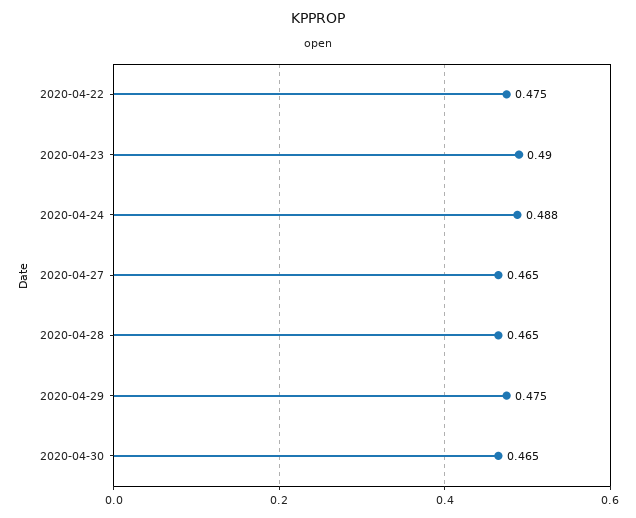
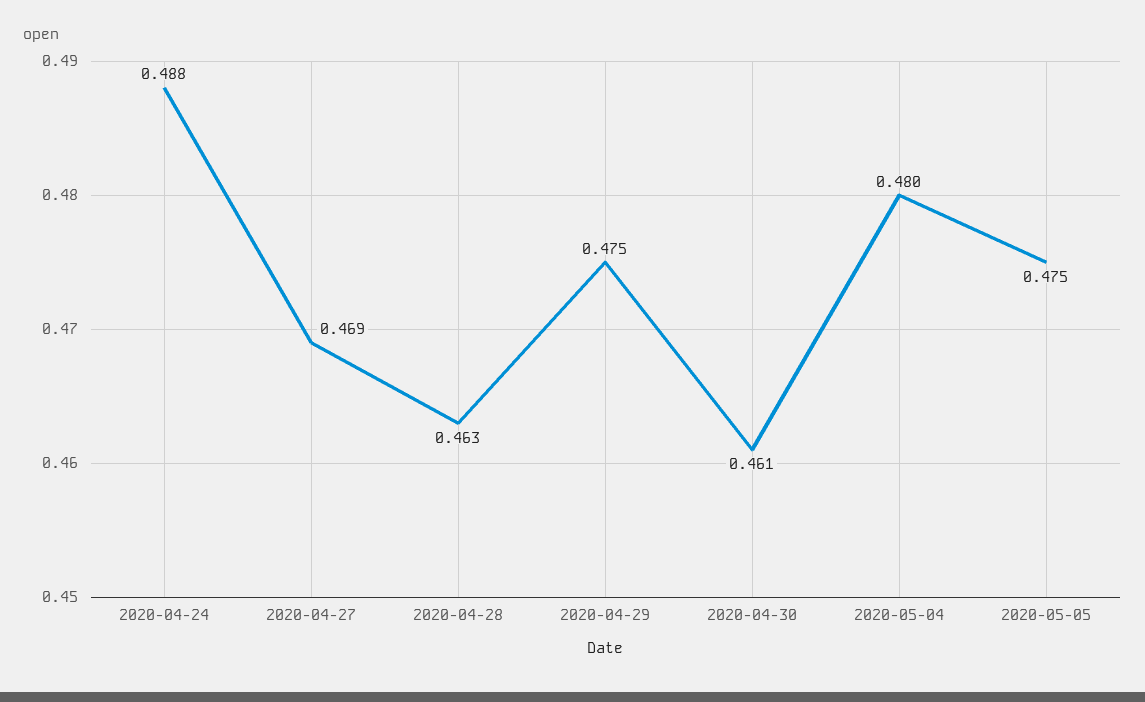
2020-04-22: 0.475 -> none
2020-04-23: 0.49 -> none
2020-04-27: 0.465 -> 0.469
2020-04-28: 0.465 -> 0.463
2020-04-30: 0.465 -> 0.461
2020-05-04: none -> 0.48
2020-05-05: none -> 0.475

